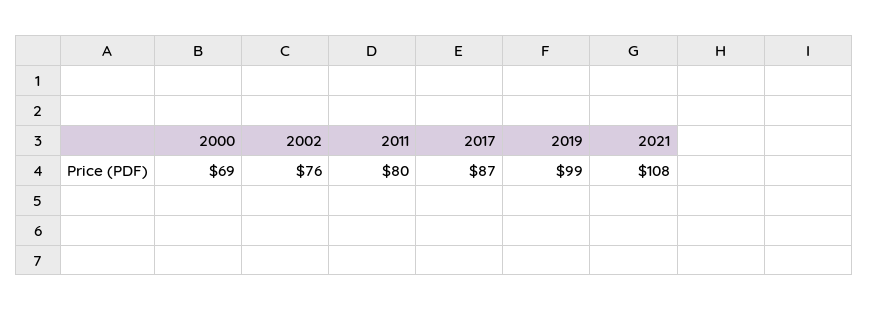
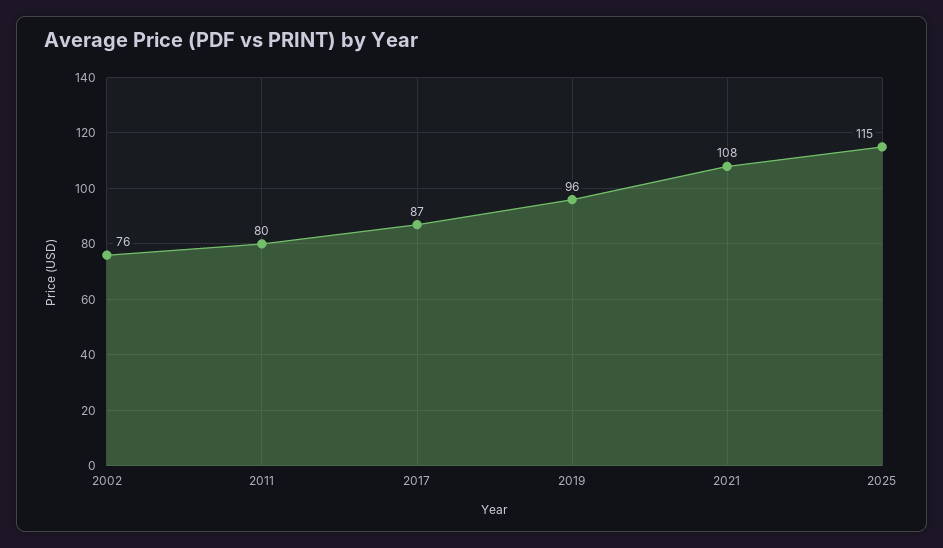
2000: 69 -> none
2019: 99 -> 96
2025: none -> 115

